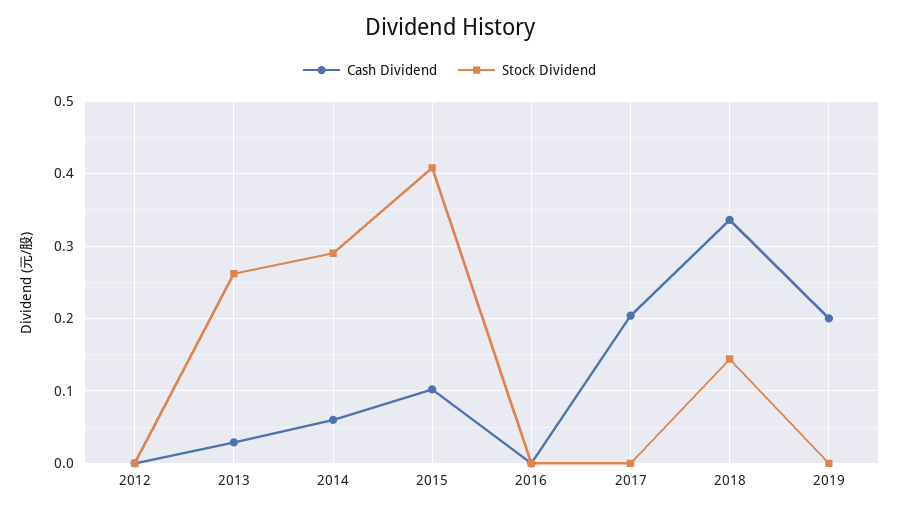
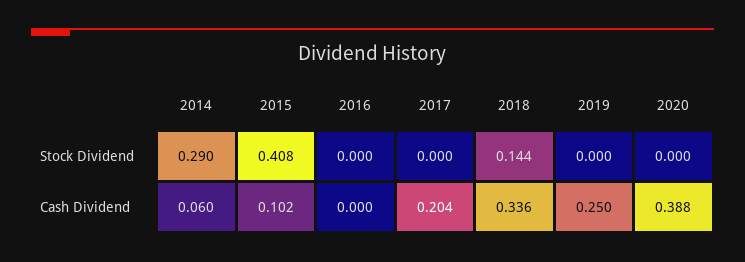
Cash Dividend, 2012: 0 -> none
Stock Dividend, 2012: 0 -> none
Cash Dividend, 2013: 0.03 -> none
Stock Dividend, 2013: 0.26 -> none
Cash Dividend, 2019: 0.2 -> 0.25
Stock Dividend, 2020: none -> 0
Cash Dividend, 2020: none -> 0.388

